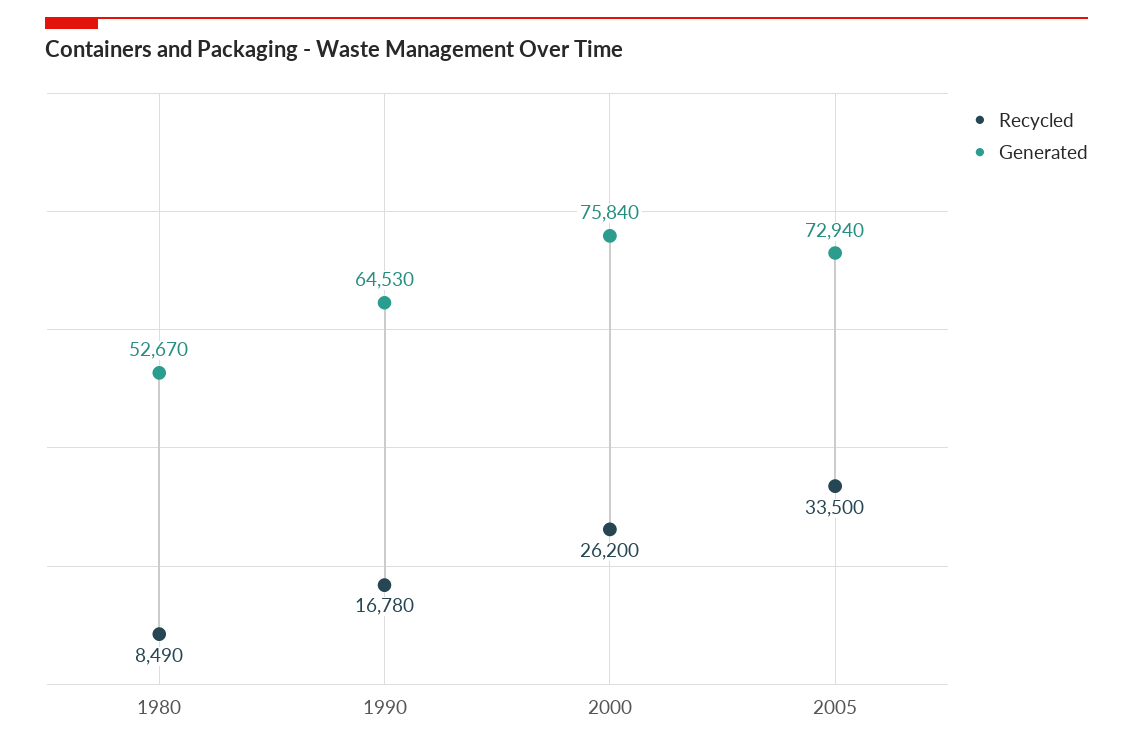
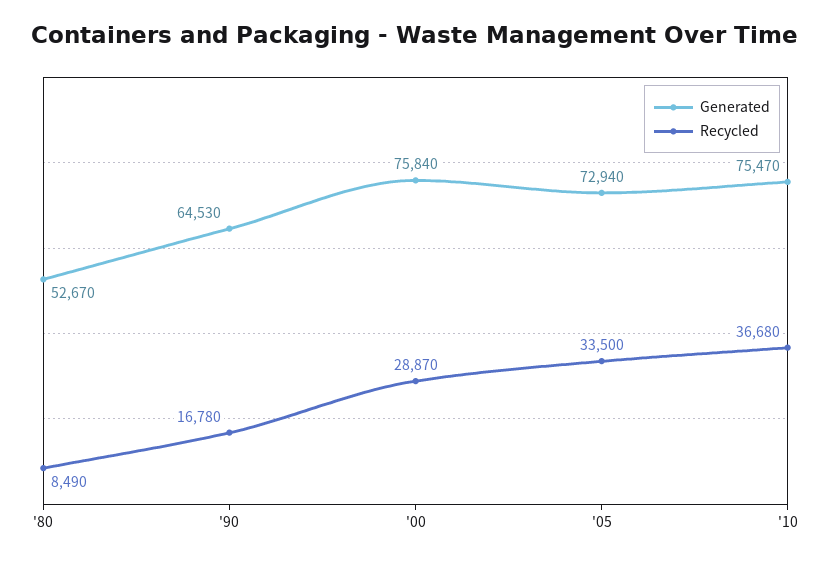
Recycled, 2000: 26200 -> 28870
Generated, '10: none -> 75470
Recycled, '10: none -> 36680

